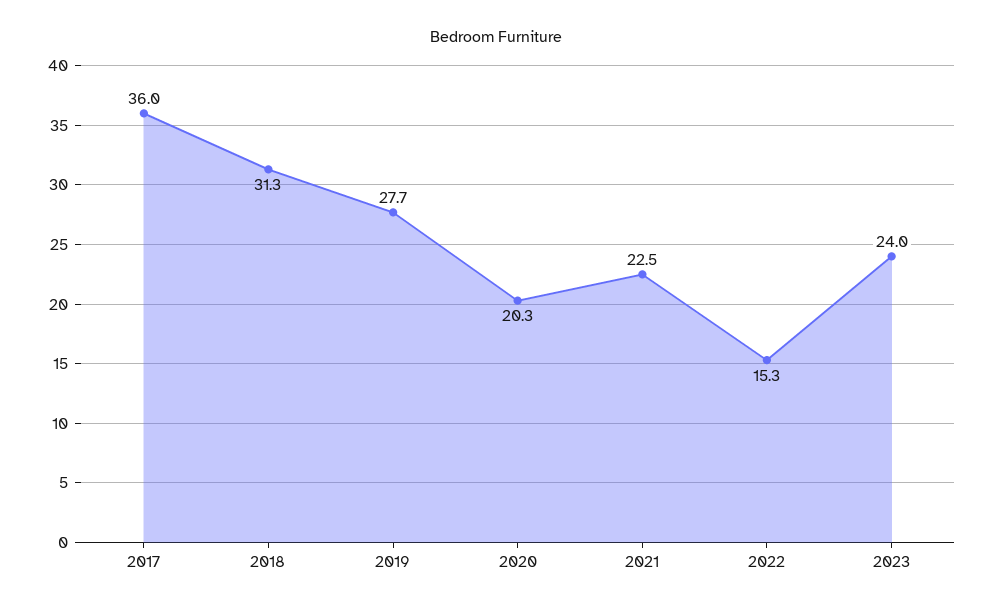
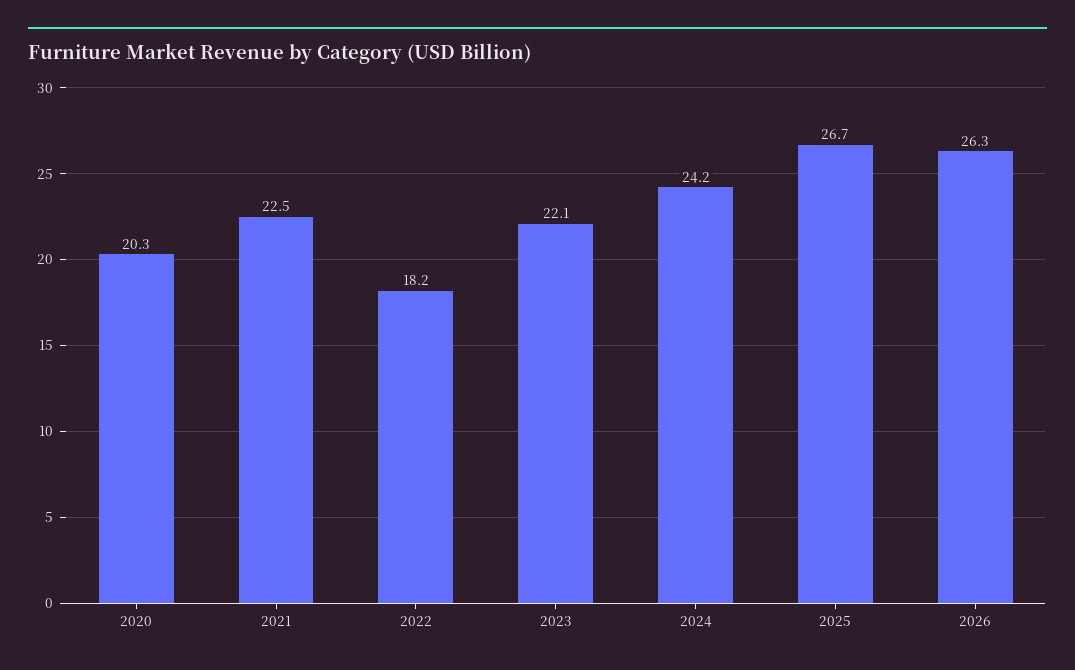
2017: 36 -> none
2018: 31.3 -> none
2019: 27.7 -> none
2022: 15.3 -> 18.2
2023: 24 -> 22.1
2024: none -> 24.2
2025: none -> 26.7
2026: none -> 26.3

